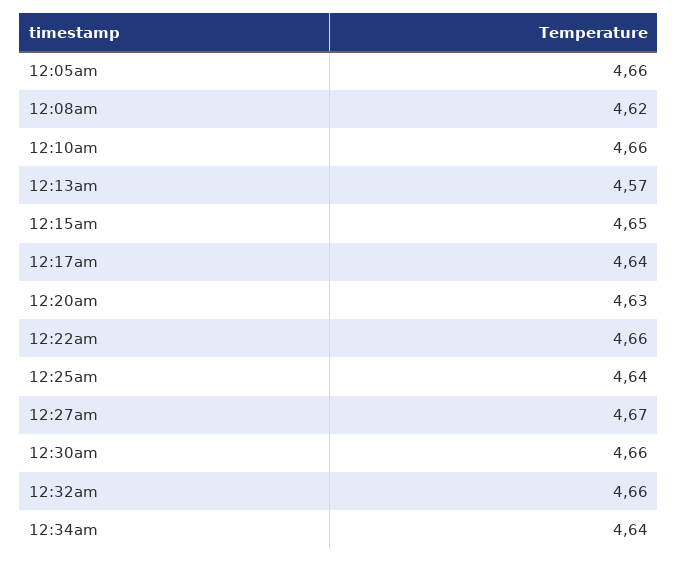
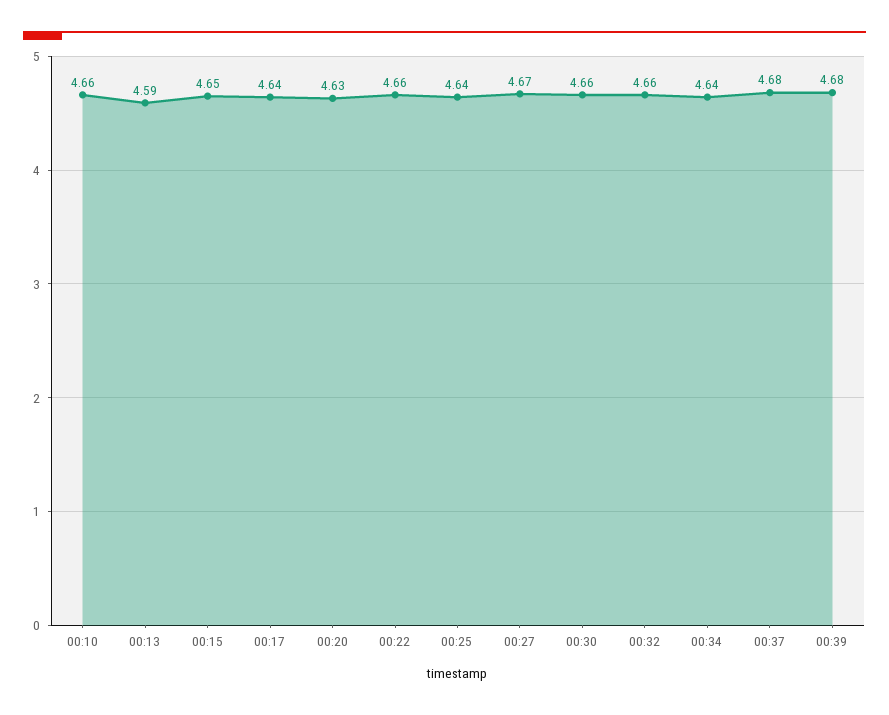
12:05am: 4.66 -> none
12:08am: 4.62 -> none
12:13am: 4.57 -> 4.59
00:37: none -> 4.68
00:39: none -> 4.68

